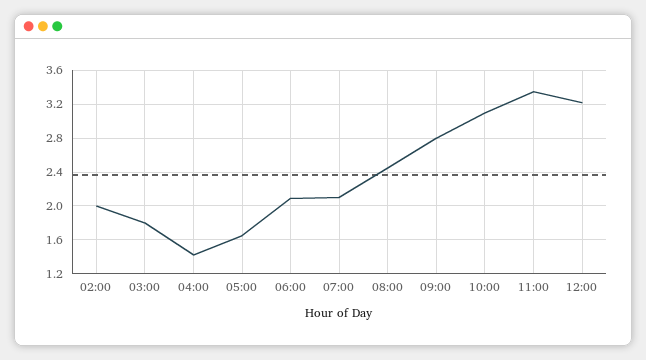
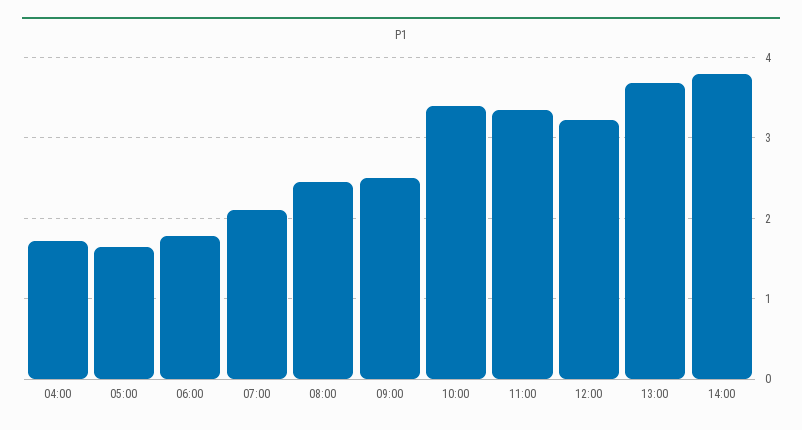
02:00: 2 -> none
03:00: 1.8 -> none
04:00: 1.4 -> 1.7
06:00: 2.1 -> 1.8
09:00: 2.8 -> 2.5
10:00: 3.1 -> 3.4
13:00: none -> 3.7
14:00: none -> 3.8

